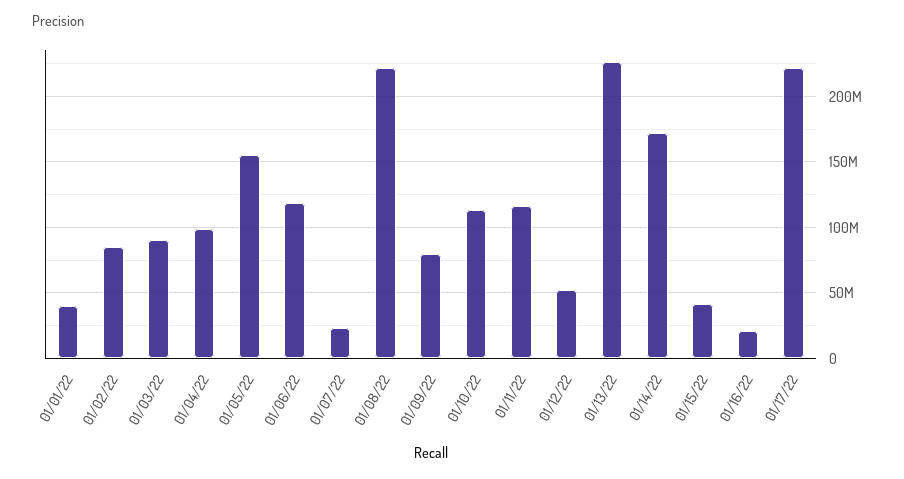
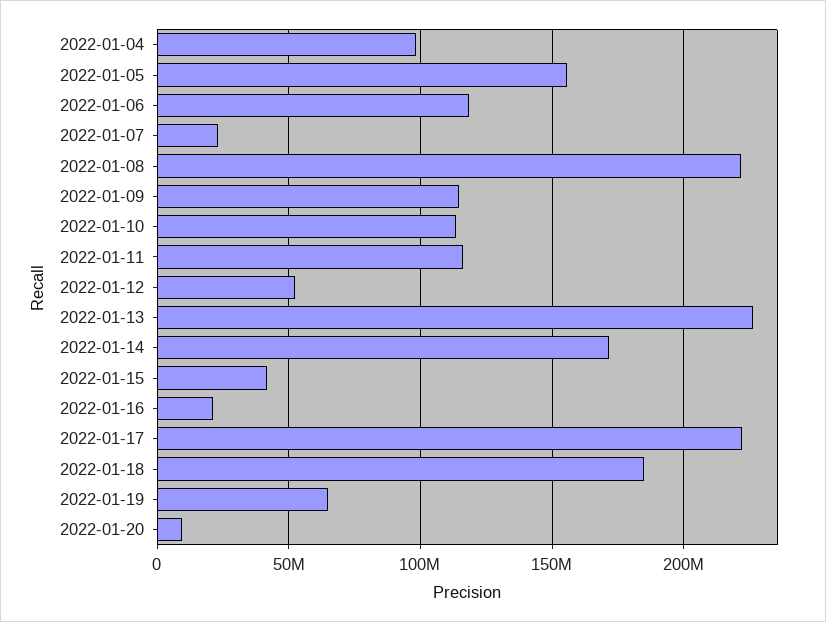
01/01/22: 40000000 -> none
01/02/22: 85000000 -> none
01/03/22: 90000000 -> none
01/09/22: 80000000 -> 115000000
2022-01-18: none -> 185000000
2022-01-19: none -> 65000000
2022-01-20: none -> 10000000

